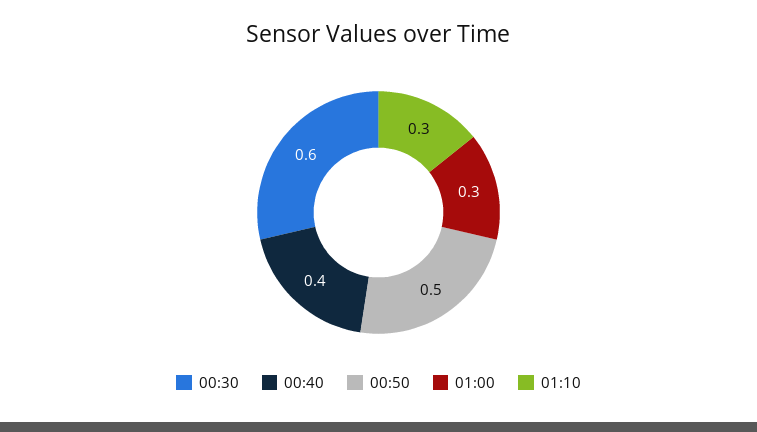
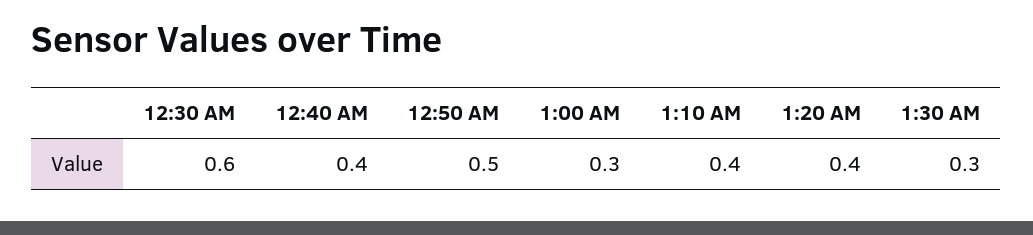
01:10: 0.3 -> 0.4
1:20 AM: none -> 0.4
1:30 AM: none -> 0.3

